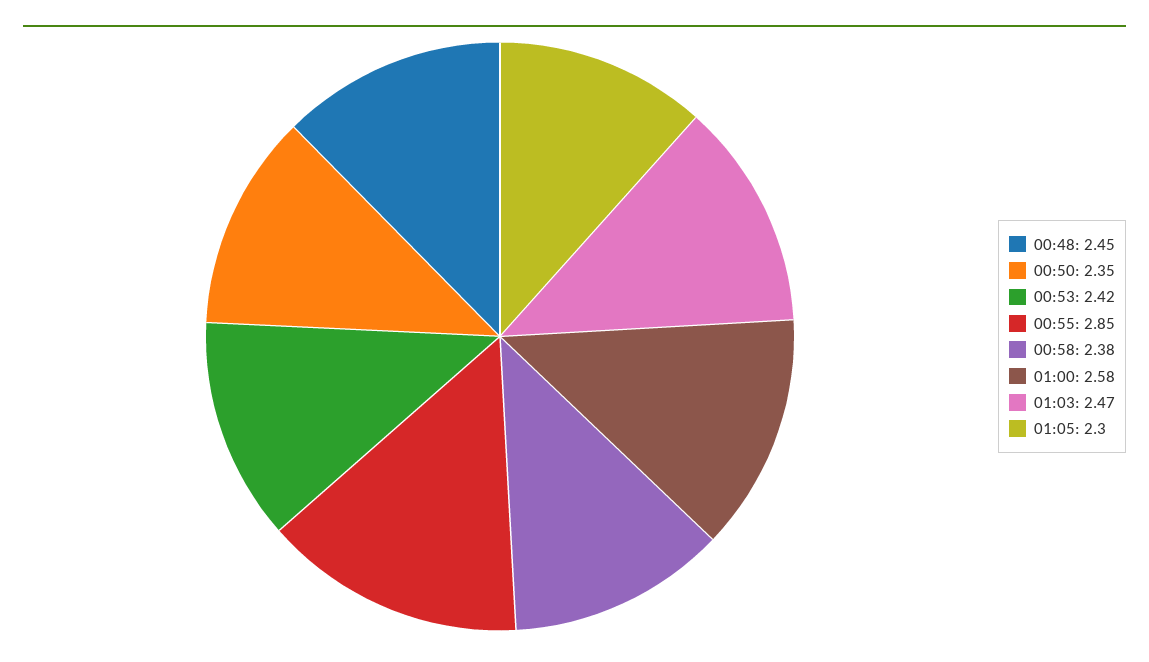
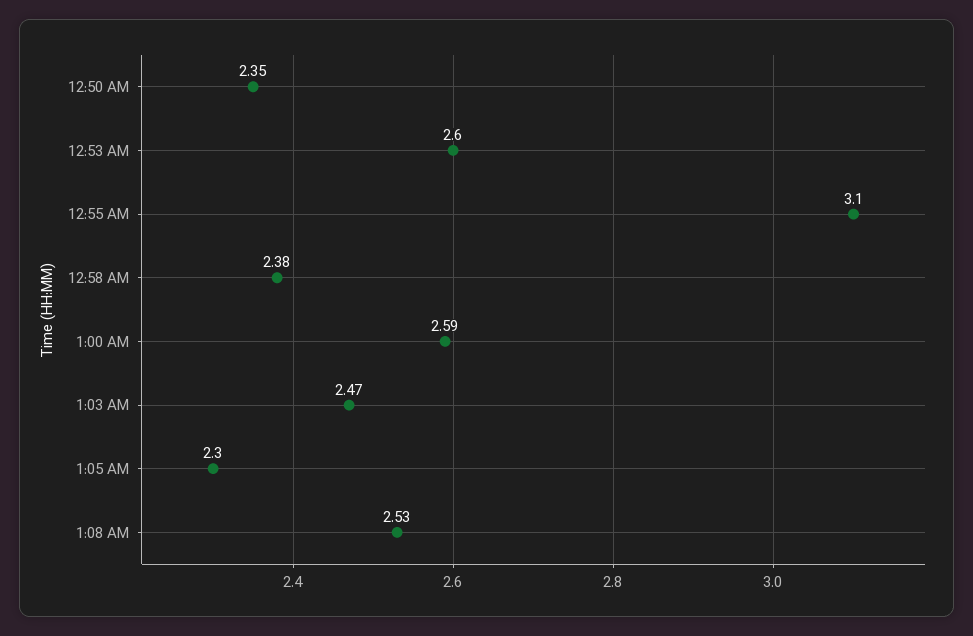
00:48: 2.45 -> none
00:53: 2.42 -> 2.6
00:55: 2.85 -> 3.1
01:00: 2.58 -> 2.59
1:08 AM: none -> 2.53

